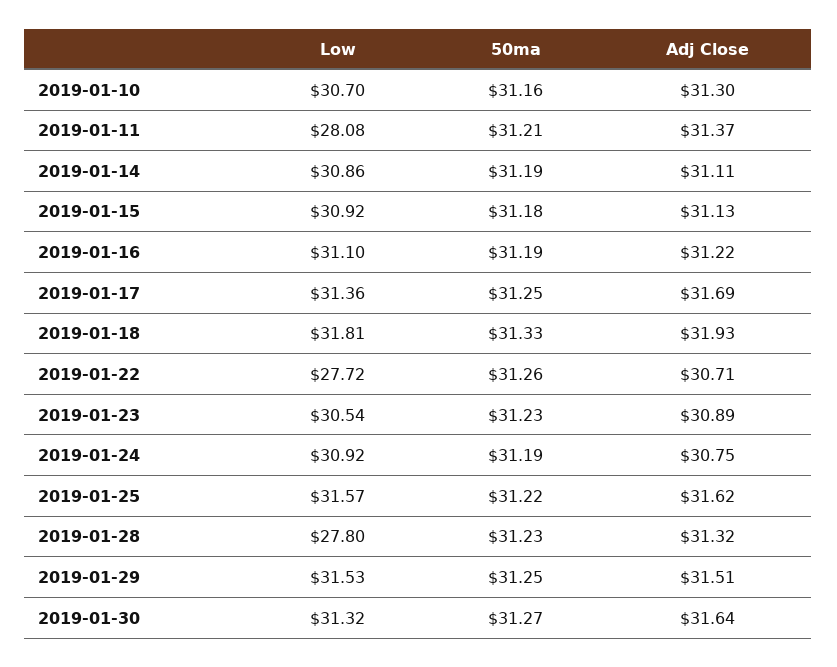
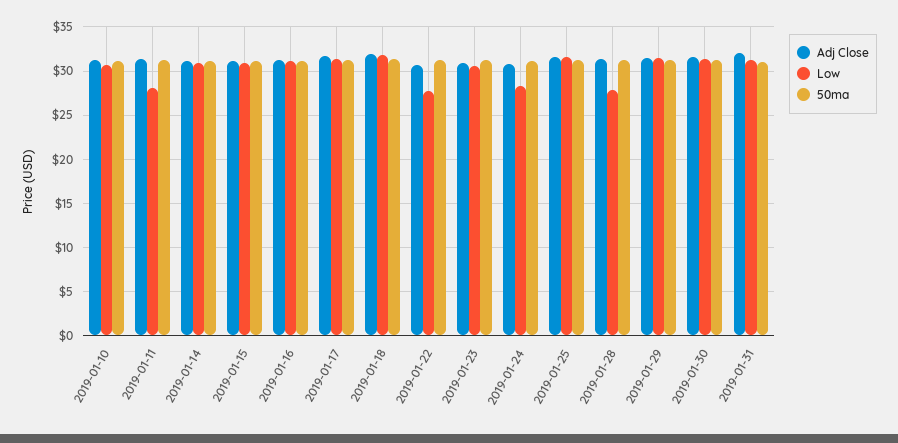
Low, 2019-01-24: 30.92 -> 28
Adj Close, 2019-01-31: none -> 32
Low, 2019-01-31: none -> 31
50ma, 2019-01-31: none -> 31

